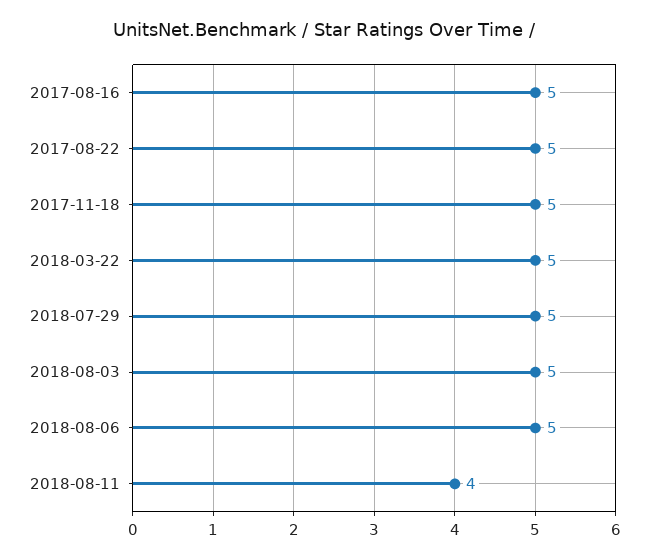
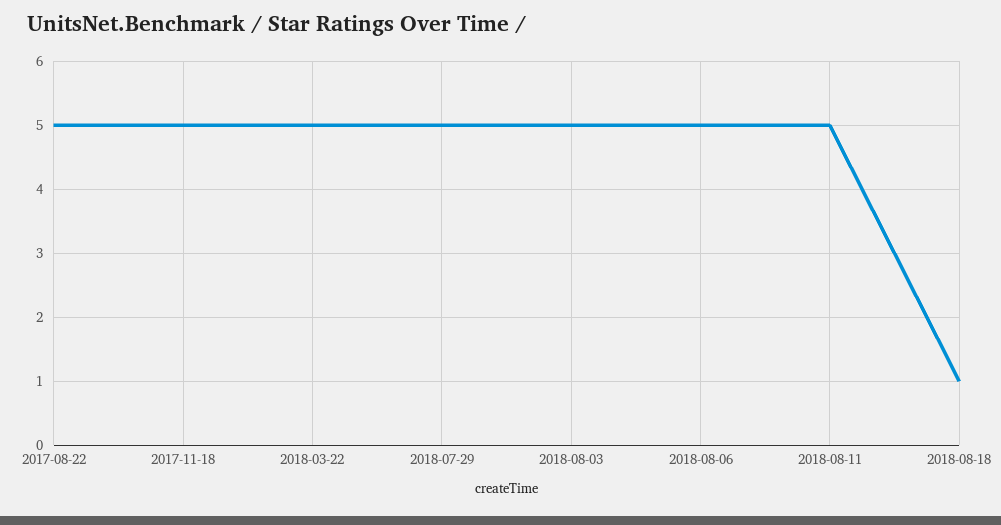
2017-08-16: 5 -> none
2018-08-11: 4 -> 5
2018-08-18: none -> 1

